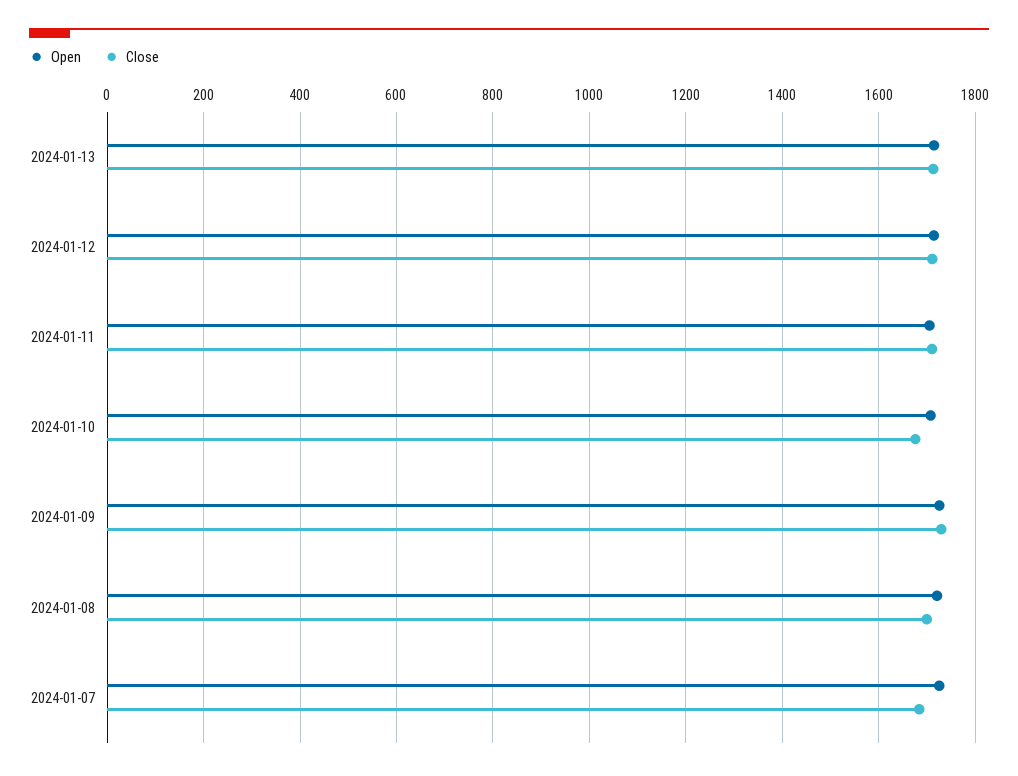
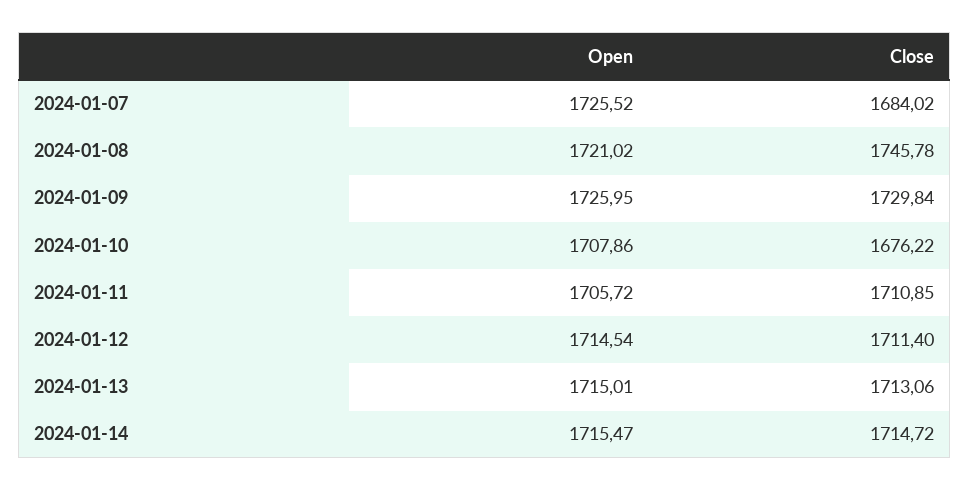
Close, 2024-01-08: 1700 -> 1745.78
Open, 2024-01-14: none -> 1715.47
Close, 2024-01-14: none -> 1714.72

